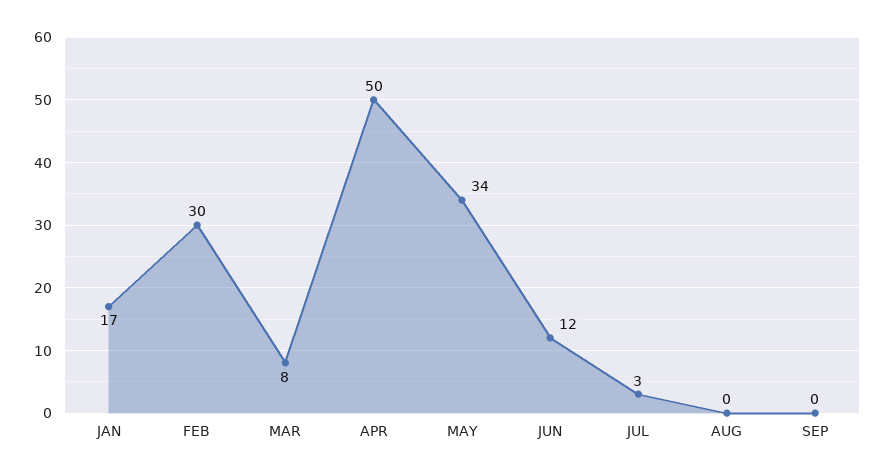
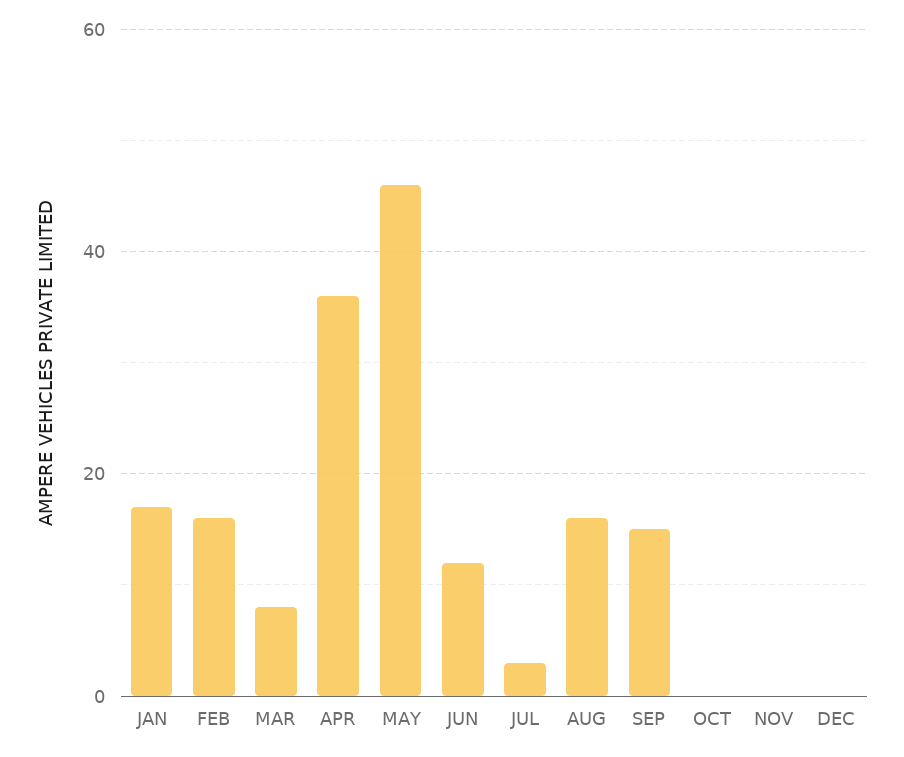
FEB: 30 -> 15
APR: 50 -> 35
MAY: 34 -> 45
AUG: 0 -> 15
SEP: 0 -> 15
OCT: none -> 0
NOV: none -> 0
DEC: none -> 0

